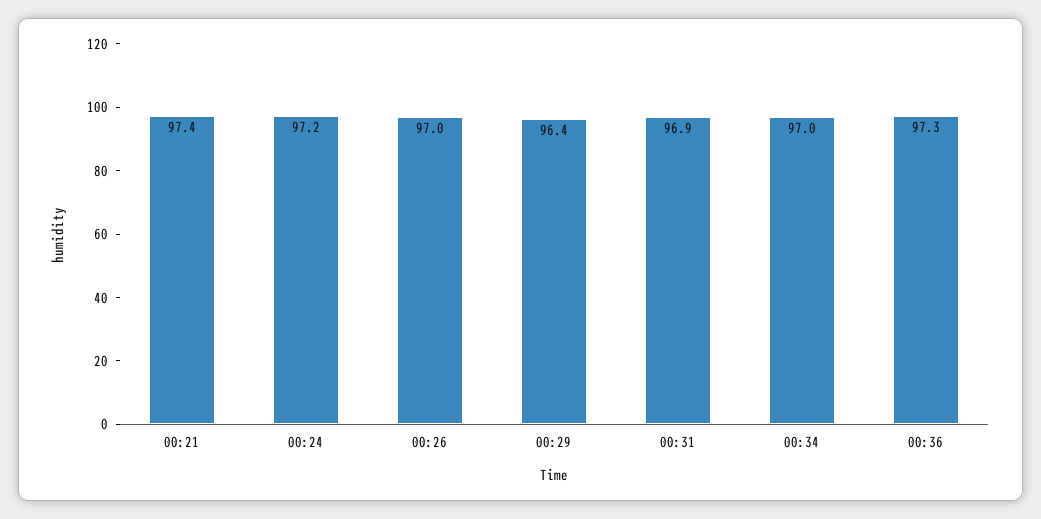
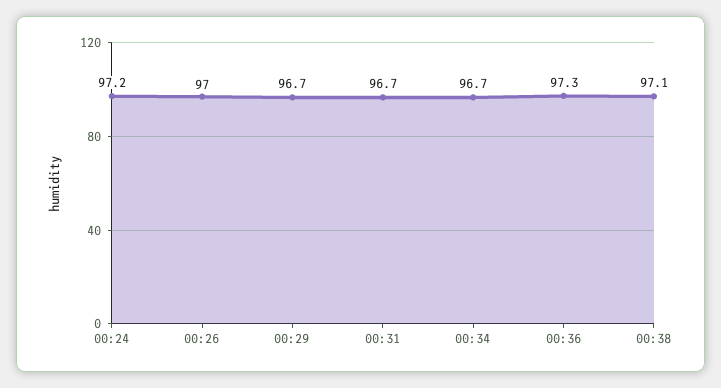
00:21: 97.4 -> none
00:29: 96.4 -> 96.7
00:31: 96.9 -> 96.7
00:34: 97 -> 96.7
00:38: none -> 97.1

